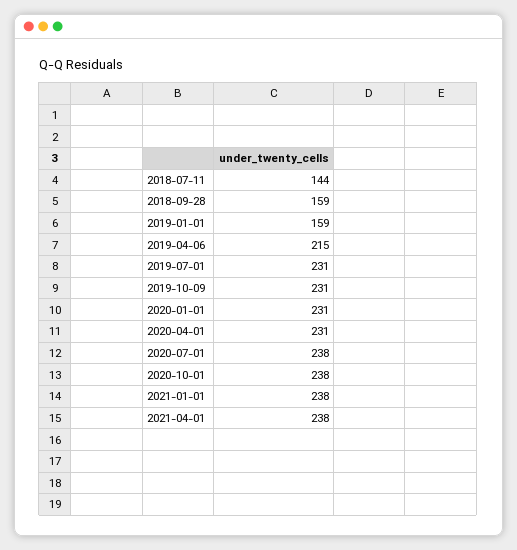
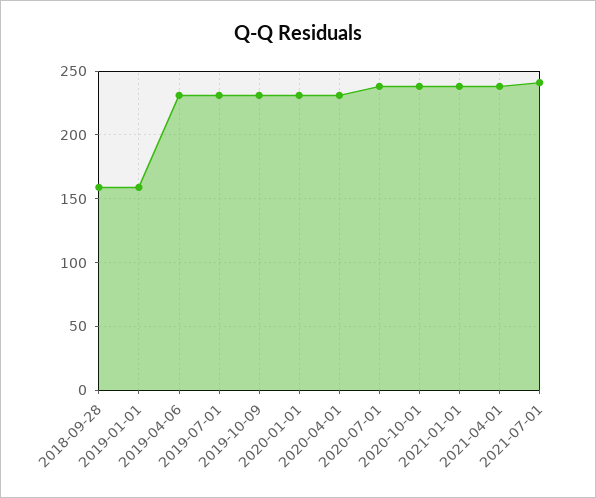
2018-07-11: 144 -> none
2019-04-06: 215 -> 230
2021-07-01: none -> 240

